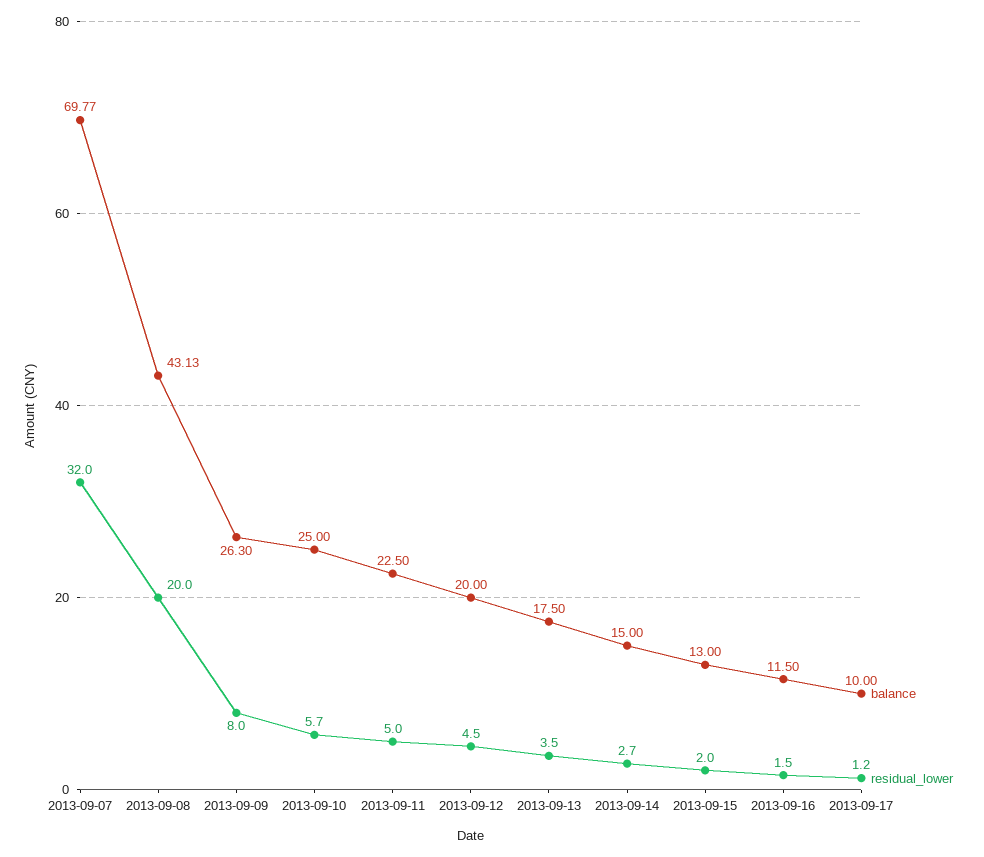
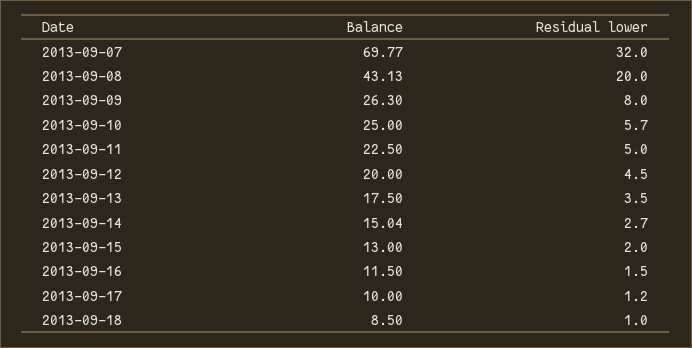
balance, 2013-09-14: 15 -> 15.04
balance, 2013-09-18: none -> 8.5
residual_lower, 2013-09-18: none -> 1

